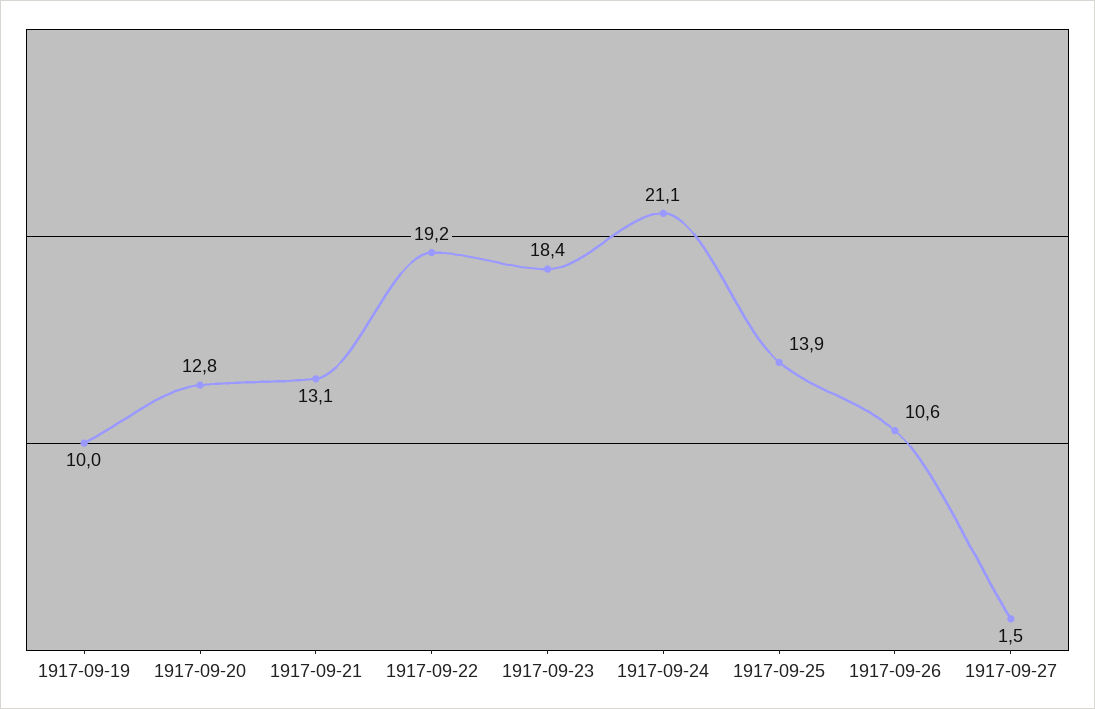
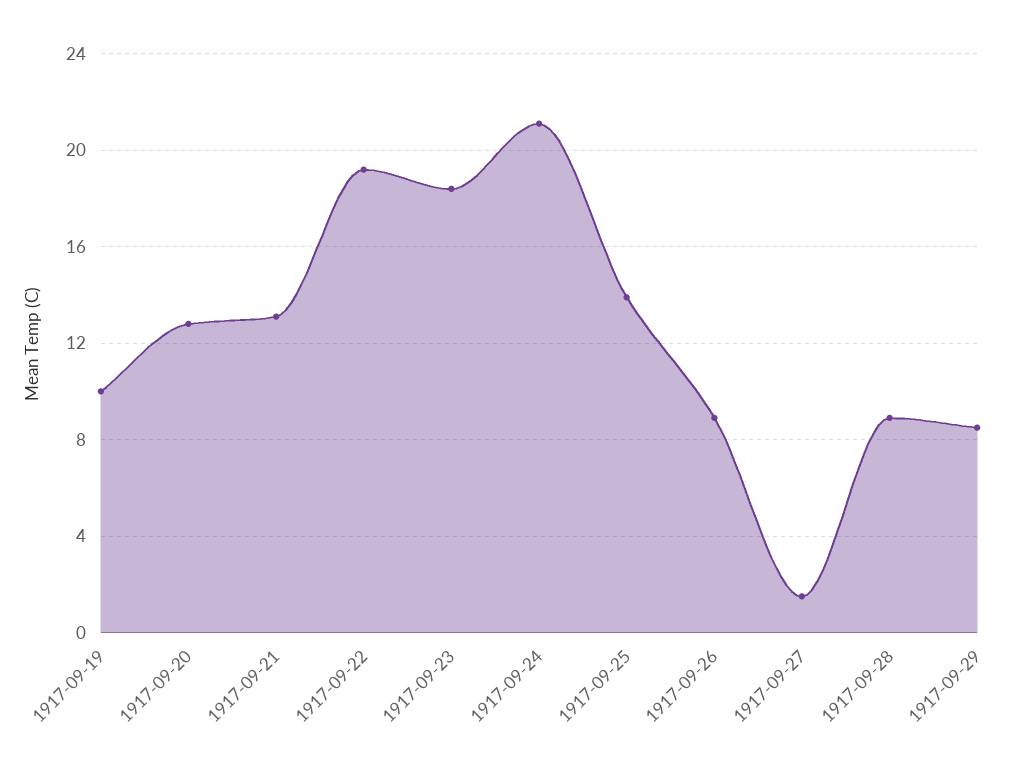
1917-09-26: 10.6 -> 9
1917-09-28: none -> 9
1917-09-29: none -> 8.5

